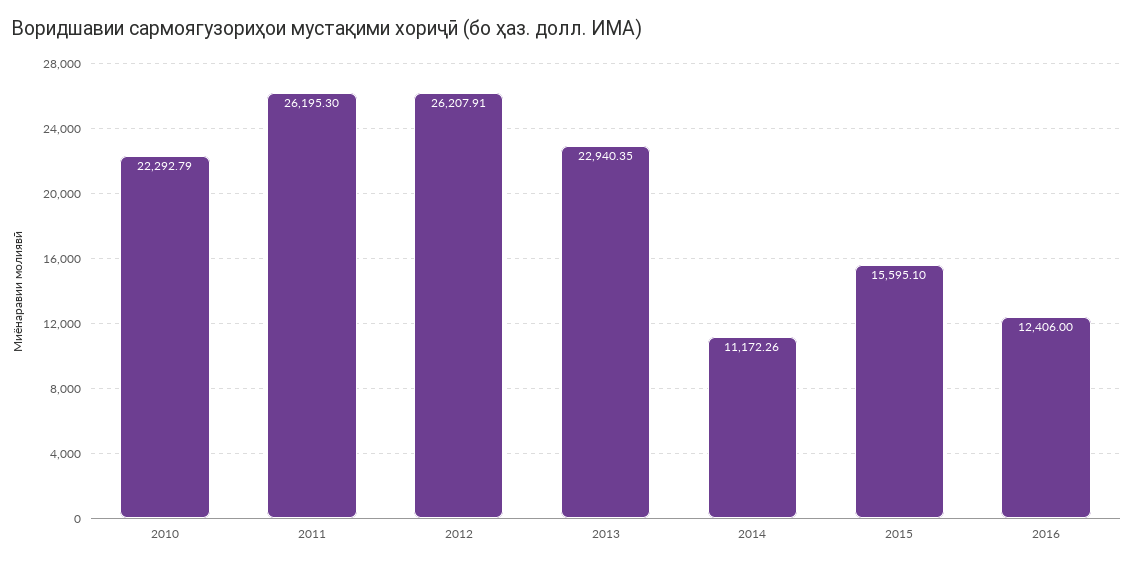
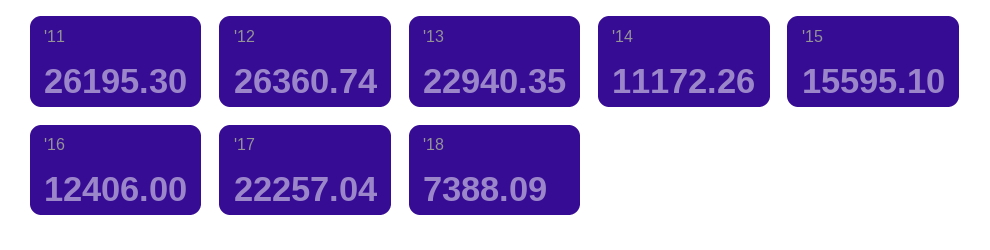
2010: 22292.79 -> none
2012: 26207.91 -> 26360.74
'17: none -> 22257.04
'18: none -> 7388.09

